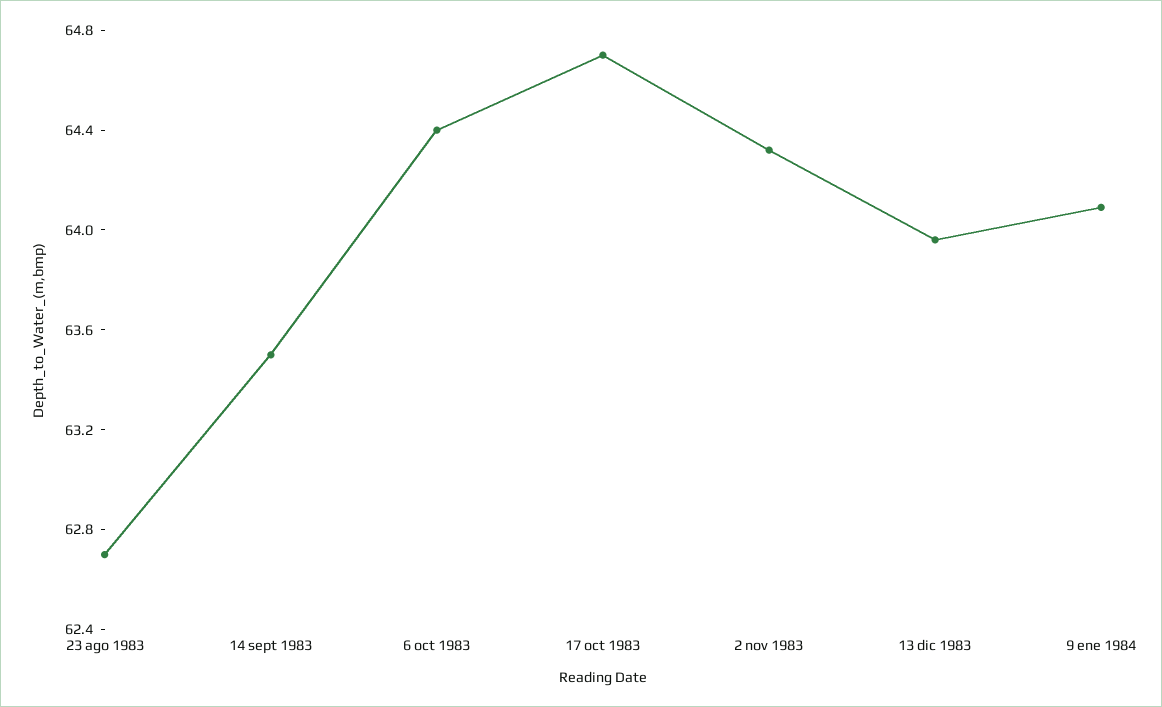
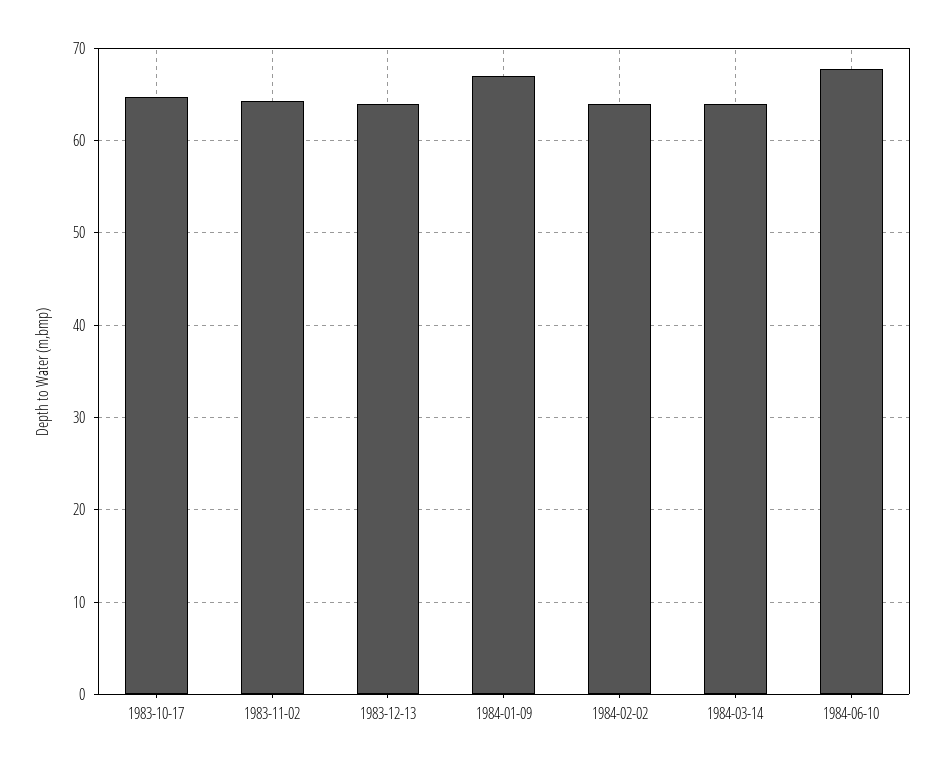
23 ago 1983: 62.7 -> none
14 sept 1983: 63.5 -> none
6 oct 1983: 64.4 -> none
9 ene 1984: 64.1 -> 67
1984-02-02: none -> 64
1984-03-14: none -> 64
1984-06-10: none -> 68

